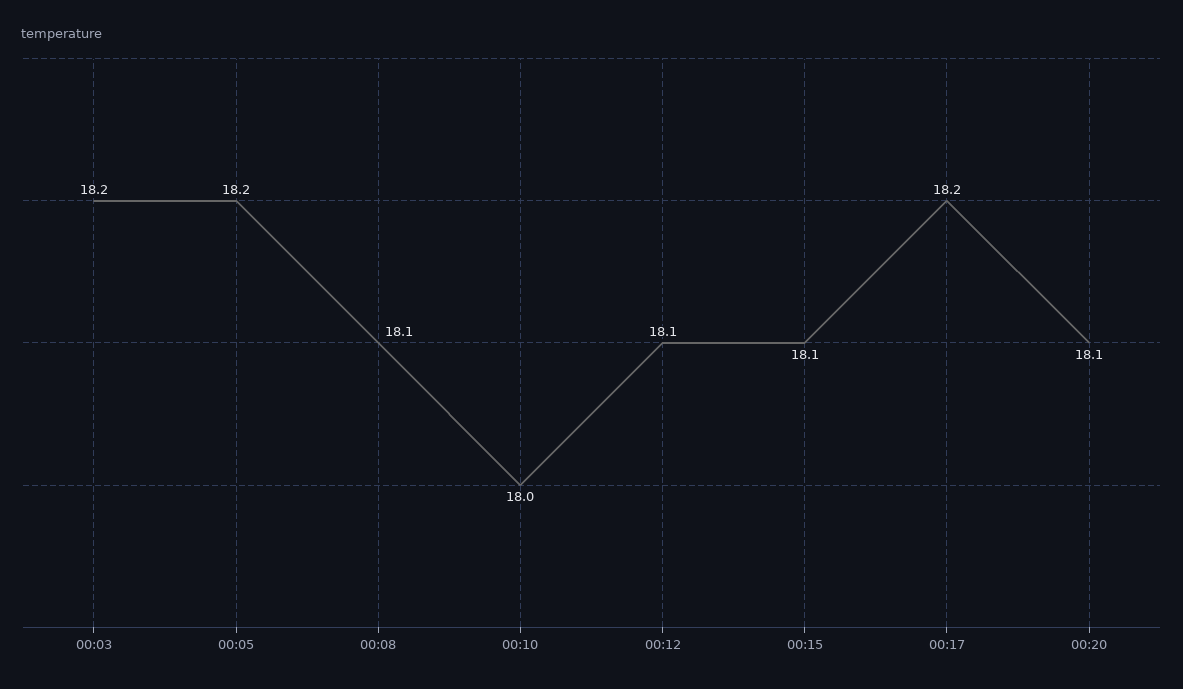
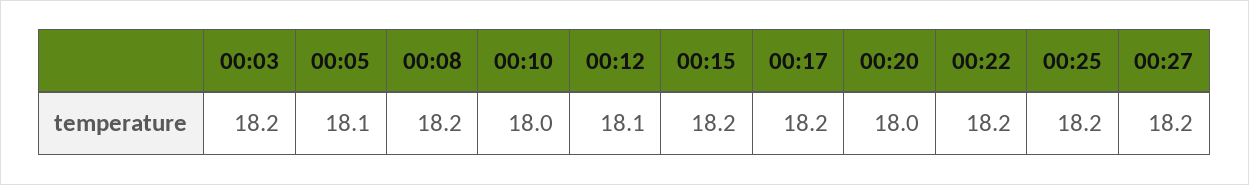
00:05: 18.2 -> 18.1
00:08: 18.1 -> 18.2
00:15: 18.1 -> 18.2
00:20: 18.1 -> 18
00:22: none -> 18.2
00:25: none -> 18.2
00:27: none -> 18.2

